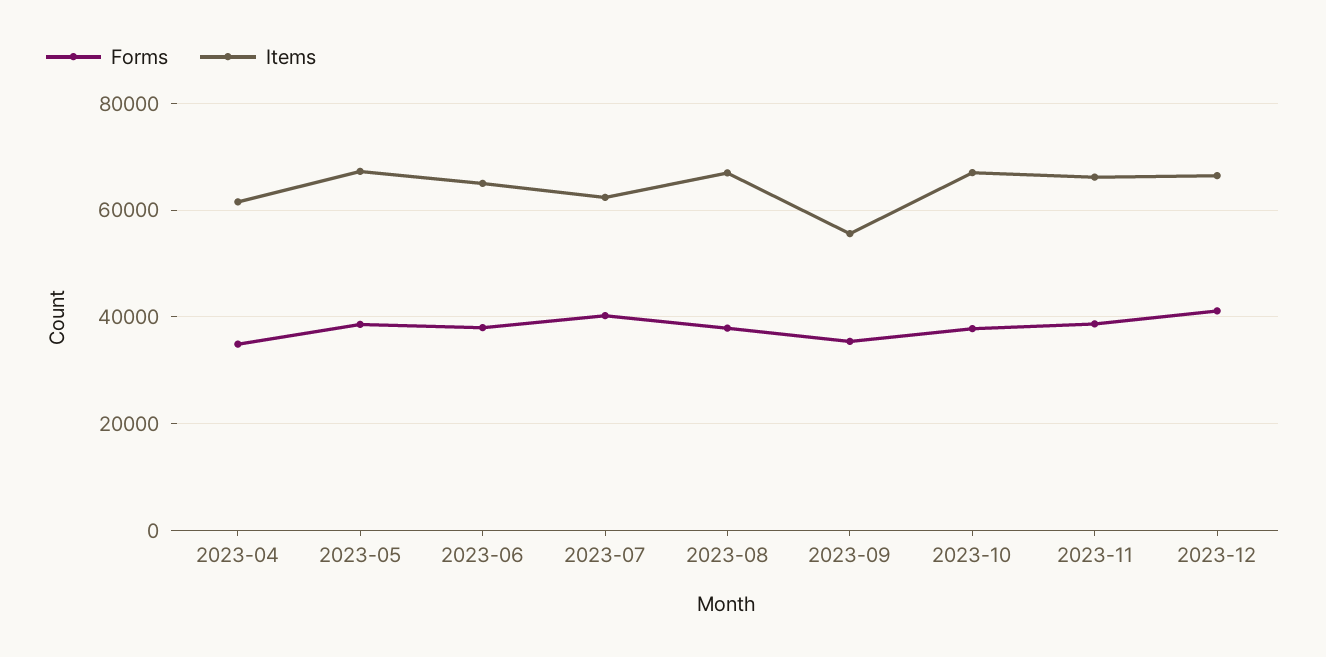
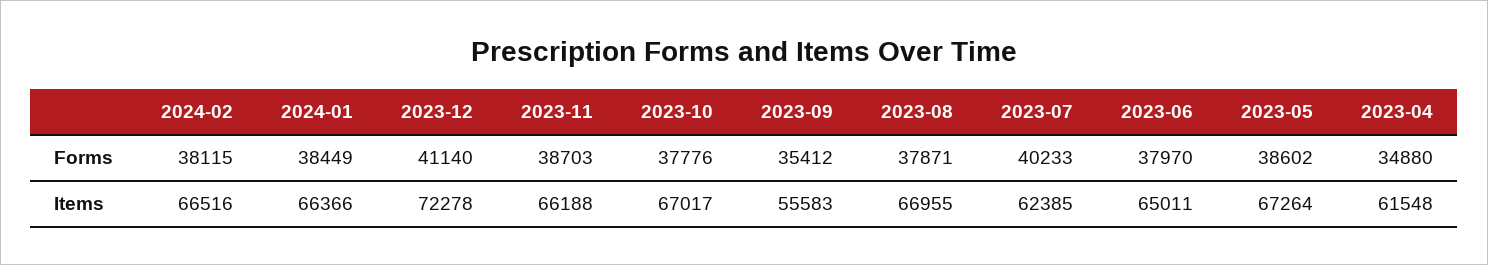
Items, 2023-12: 66000 -> 72278
Forms, 2024-02: none -> 38115
Forms, 2024-01: none -> 38449
Items, 2024-02: none -> 66516
Items, 2024-01: none -> 66366

